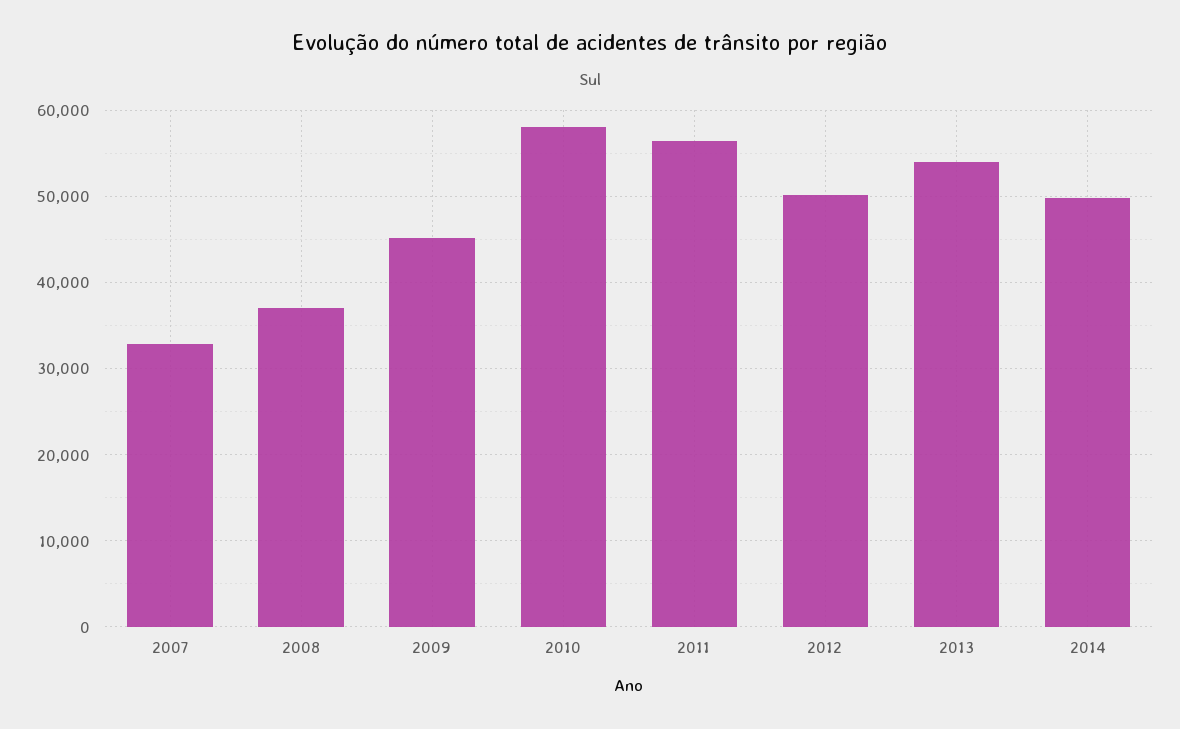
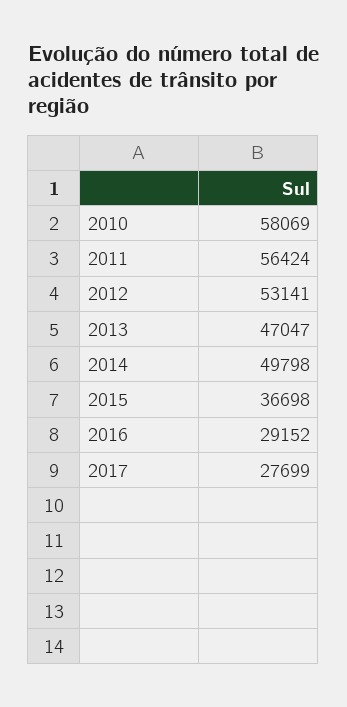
2007: 33000 -> none
2008: 37000 -> none
2009: 45000 -> none
2012: 50000 -> 53141
2013: 54000 -> 47047
2015: none -> 36698
2016: none -> 29152
2017: none -> 27699

